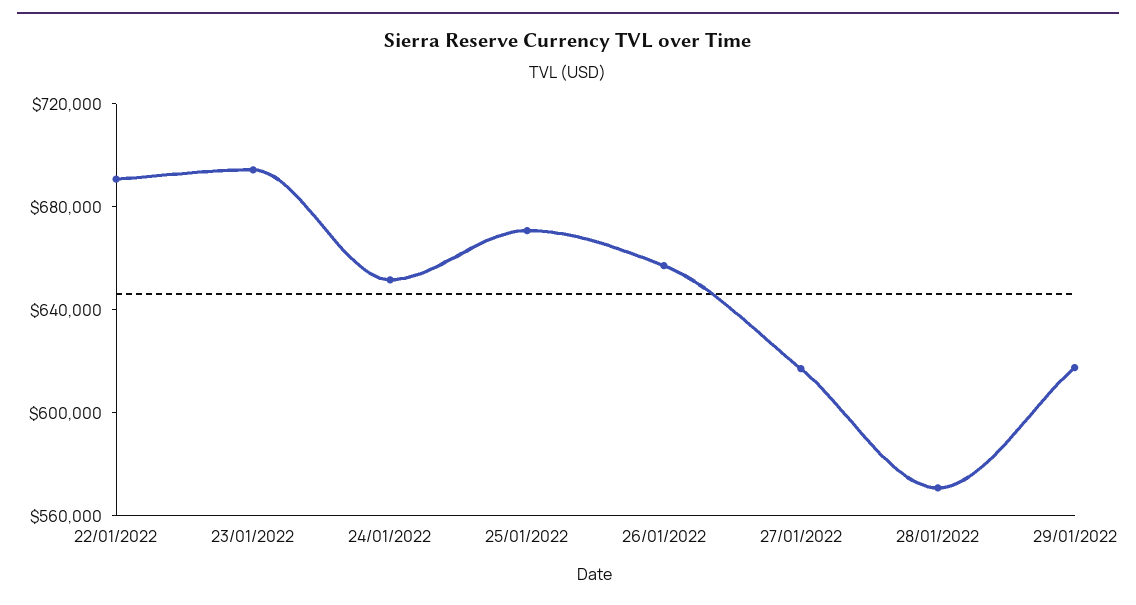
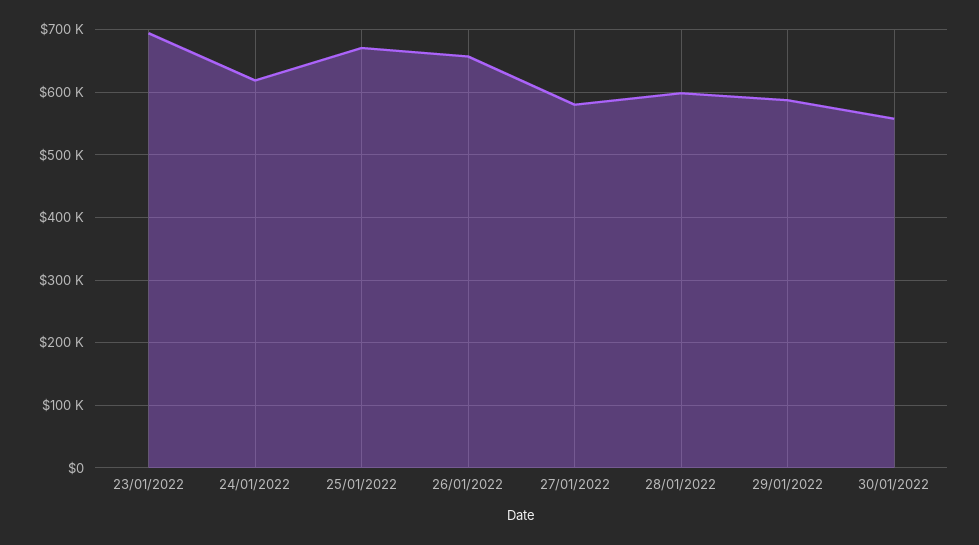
22/01/2022: 690000 -> none
24/01/2022: 650000 -> 620000
27/01/2022: 620000 -> 580000
28/01/2022: 570000 -> 600000
29/01/2022: 620000 -> 590000
30/01/2022: none -> 560000

